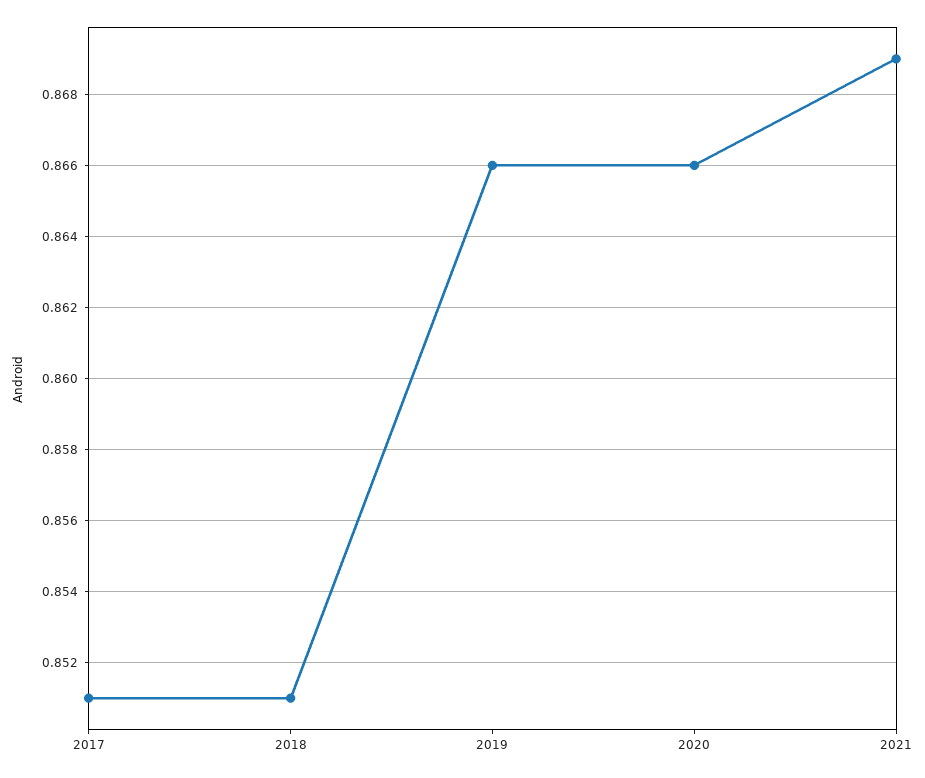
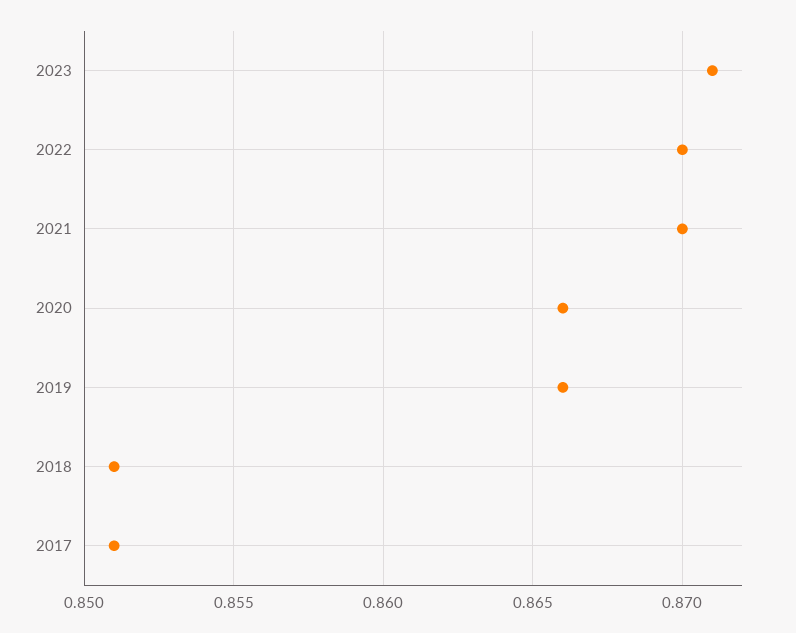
2021: 0.869 -> 0.87
2023: none -> 0.871
2022: none -> 0.87

